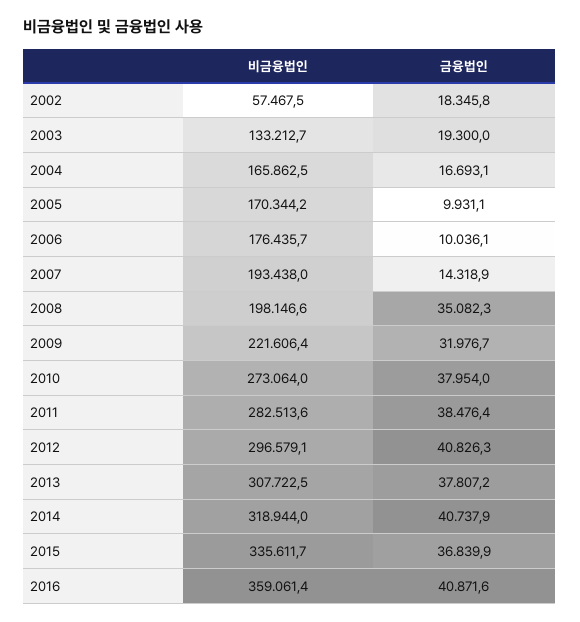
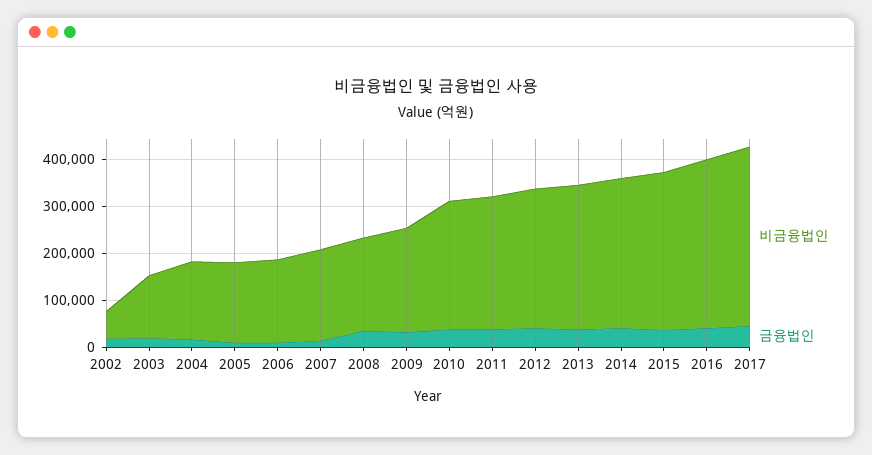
비금융법인, 2017: none -> 380000
금융법인, 2017: none -> 40000

